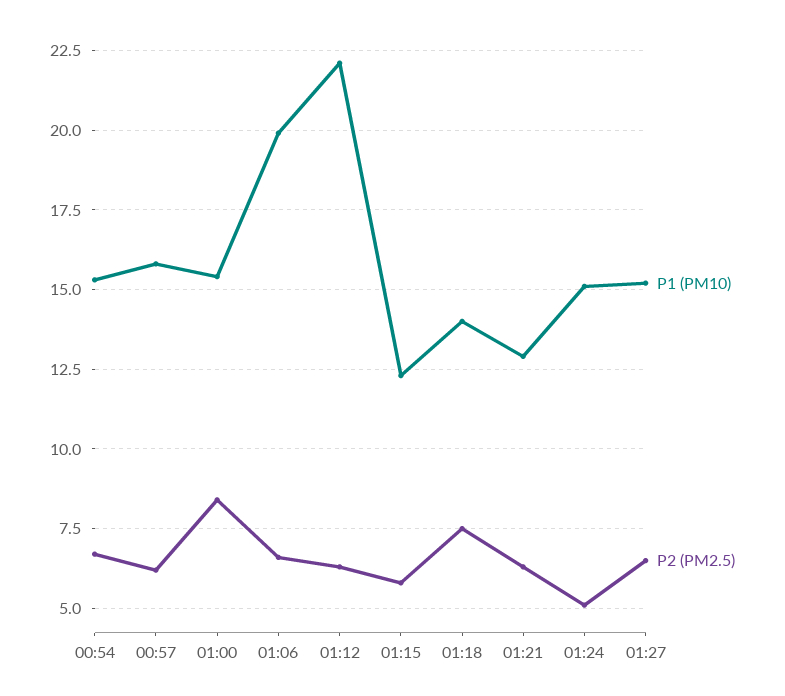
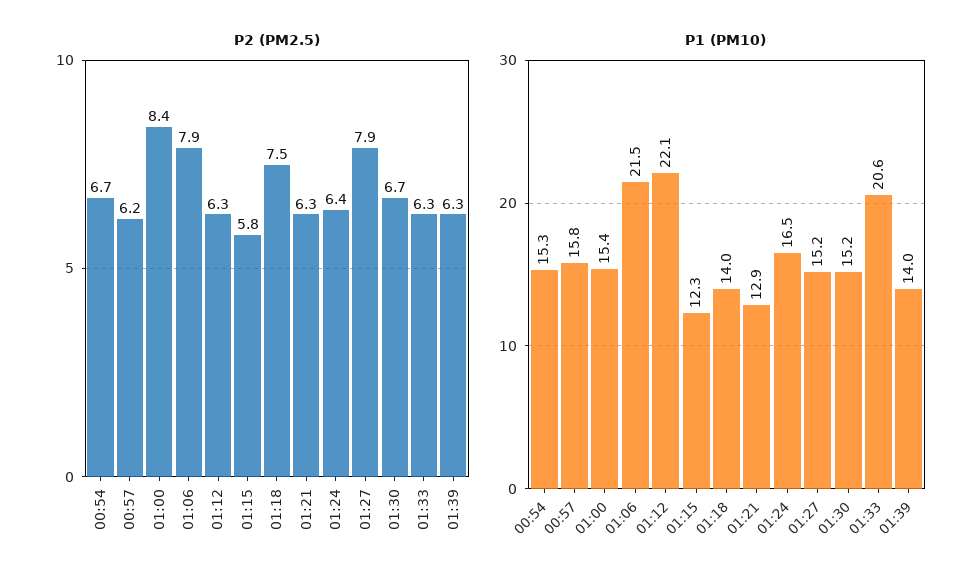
P1 (PM10), 01:06: 20 -> 21.5
P2 (PM2.5), 01:06: 6.5 -> 7.9
P1 (PM10), 01:24: 15 -> 16.5
P2 (PM2.5), 01:24: 5 -> 6.4
P2 (PM2.5), 01:27: 6.5 -> 7.9
P2 (PM2.5), 01:30: none -> 6.7
P2 (PM2.5), 01:33: none -> 6.3
P2 (PM2.5), 01:39: none -> 6.3
P1 (PM10), 01:30: none -> 15.2
P1 (PM10), 01:33: none -> 20.6
P1 (PM10), 01:39: none -> 14

